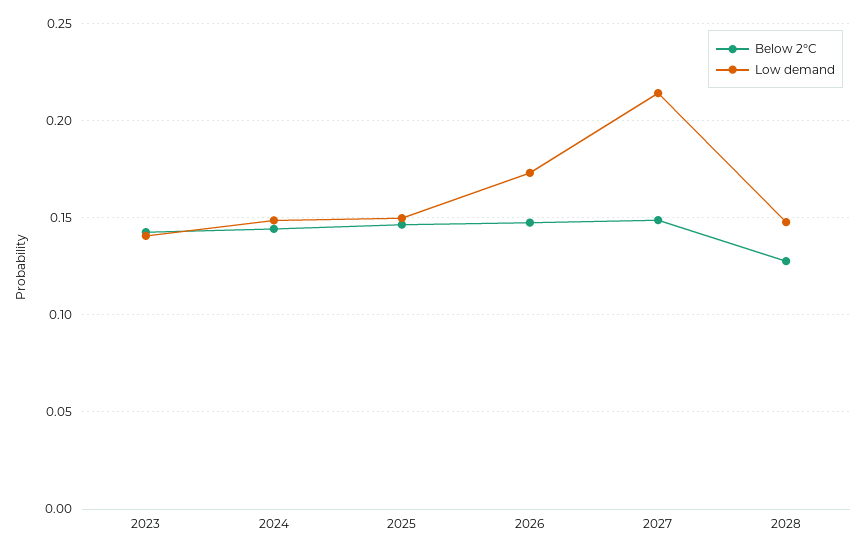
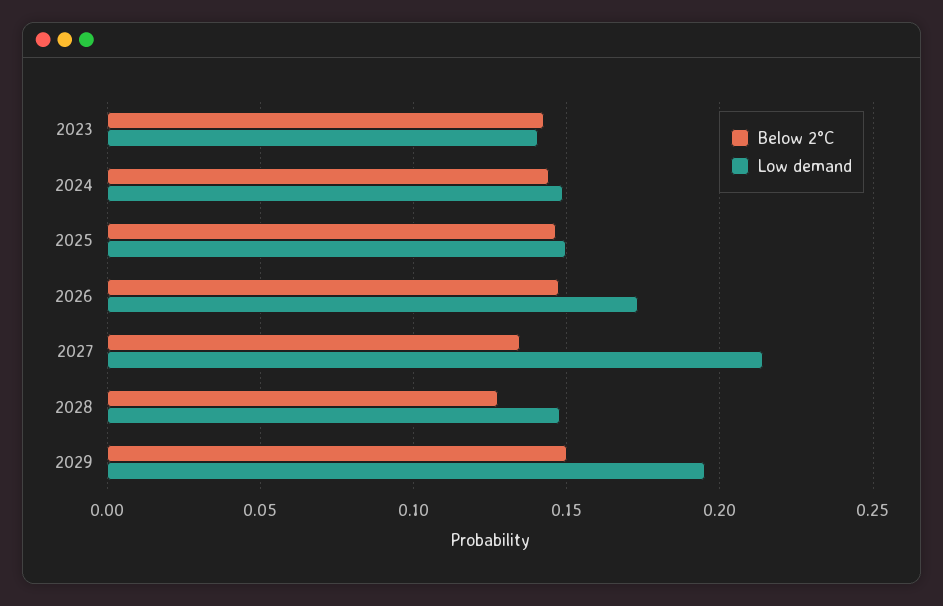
Below 2°C, 2027: 0.15 -> 0.135
Below 2°C, 2029: none -> 0.15
Low demand, 2029: none -> 0.195

